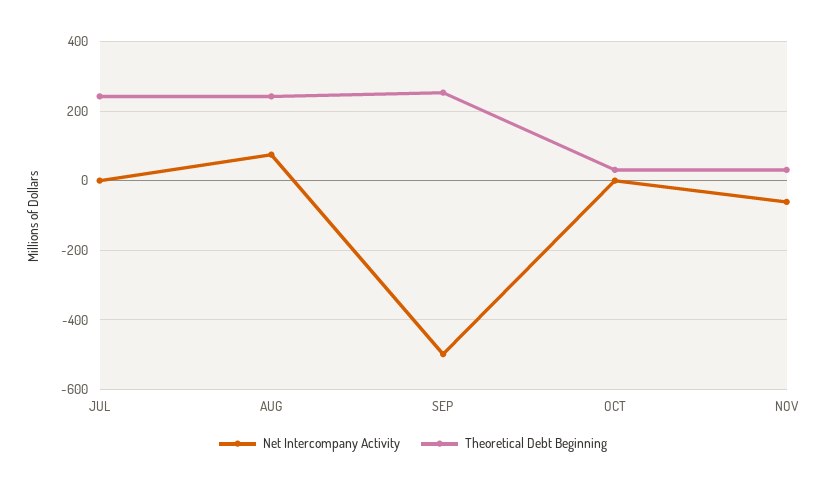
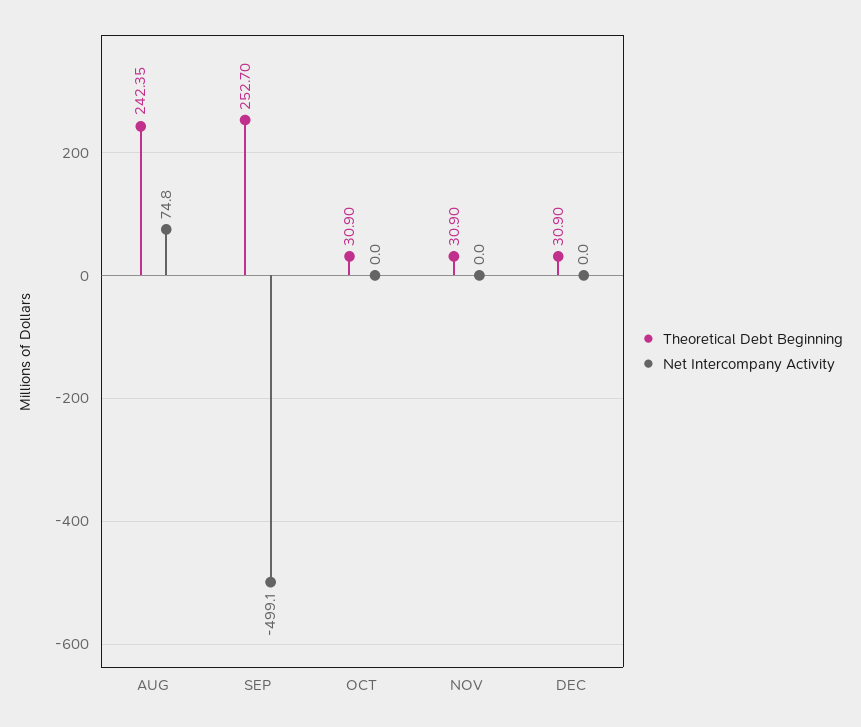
Net Intercompany Activity, JUL: 0 -> none
Theoretical Debt Beginning, JUL: 240 -> none
Net Intercompany Activity, NOV: -60 -> 0
Theoretical Debt Beginning, DEC: none -> 30.9
Net Intercompany Activity, DEC: none -> 0

